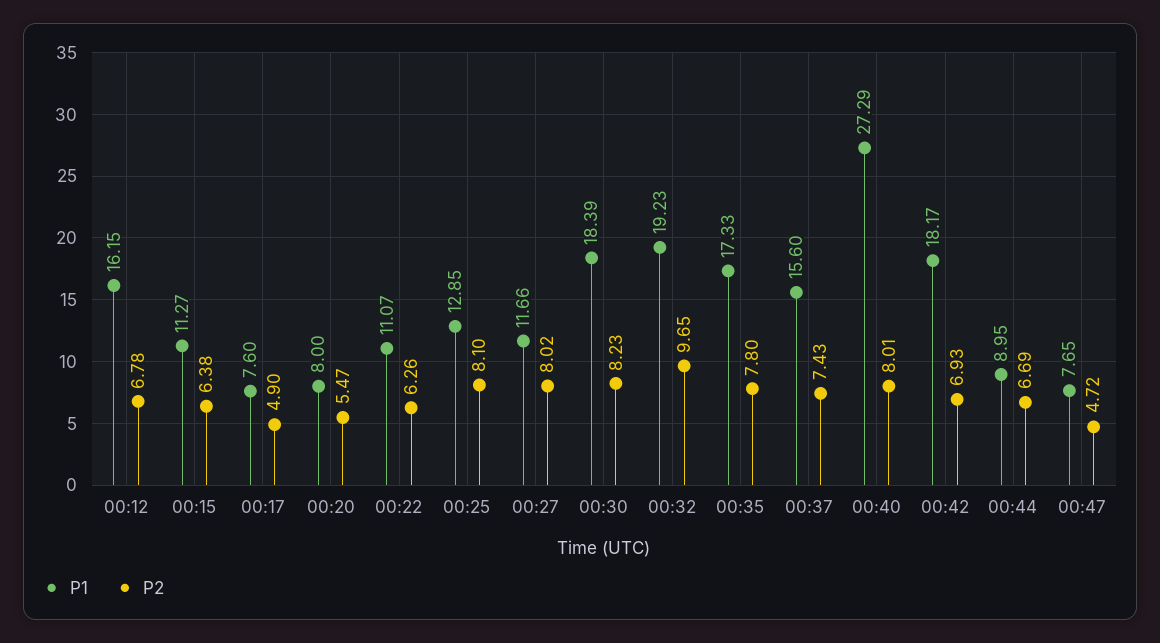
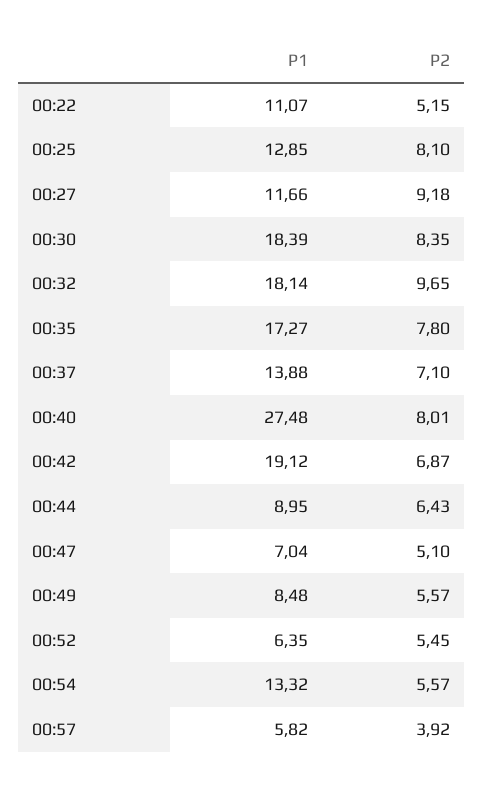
P1, 00:12: 16.15 -> none
P2, 00:12: 6.78 -> none
P1, 00:15: 11.27 -> none
P2, 00:15: 6.38 -> none
P1, 00:17: 7.6 -> none
P2, 00:17: 4.9 -> none
P1, 00:20: 8 -> none
P2, 00:20: 5.47 -> none
P2, 00:22: 6.26 -> 5.15
P2, 00:27: 8.02 -> 9.18
P2, 00:30: 8.23 -> 8.35
P1, 00:32: 19.23 -> 18.14
P1, 00:35: 17.33 -> 17.27
P1, 00:37: 15.6 -> 13.88
P2, 00:37: 7.43 -> 7.1
P1, 00:40: 27.29 -> 27.48
P1, 00:42: 18.17 -> 19.12
P2, 00:42: 6.93 -> 6.87
P2, 00:44: 6.69 -> 6.43
P1, 00:47: 7.65 -> 7.04
P2, 00:47: 4.72 -> 5.1
P1, 00:49: none -> 8.48
P2, 00:49: none -> 5.57
P1, 00:52: none -> 6.35
P2, 00:52: none -> 5.45
P1, 00:54: none -> 13.32
P2, 00:54: none -> 5.57
P1, 00:57: none -> 5.82
P2, 00:57: none -> 3.92

